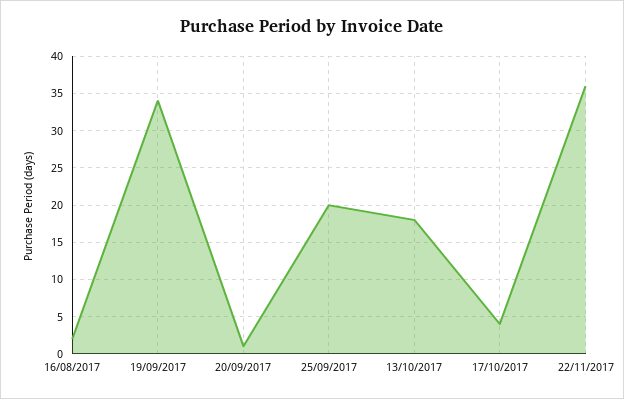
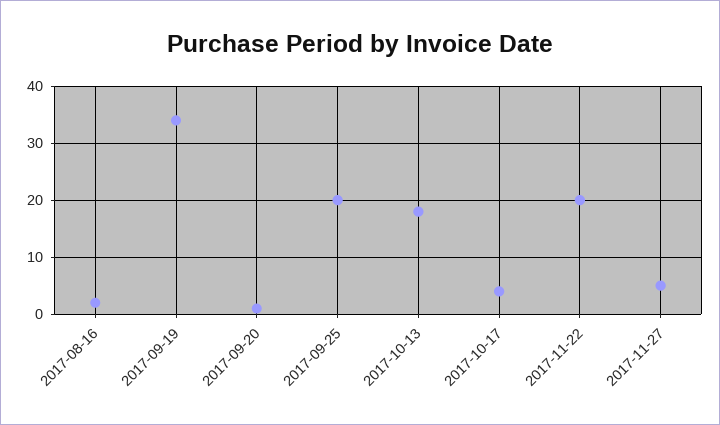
22/11/2017: 36 -> 20
2017-11-27: none -> 5

